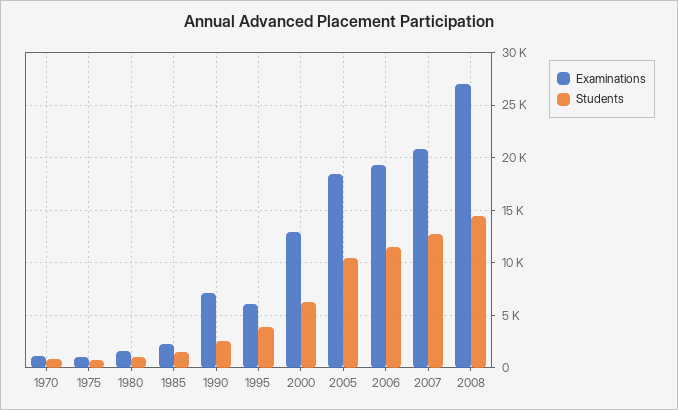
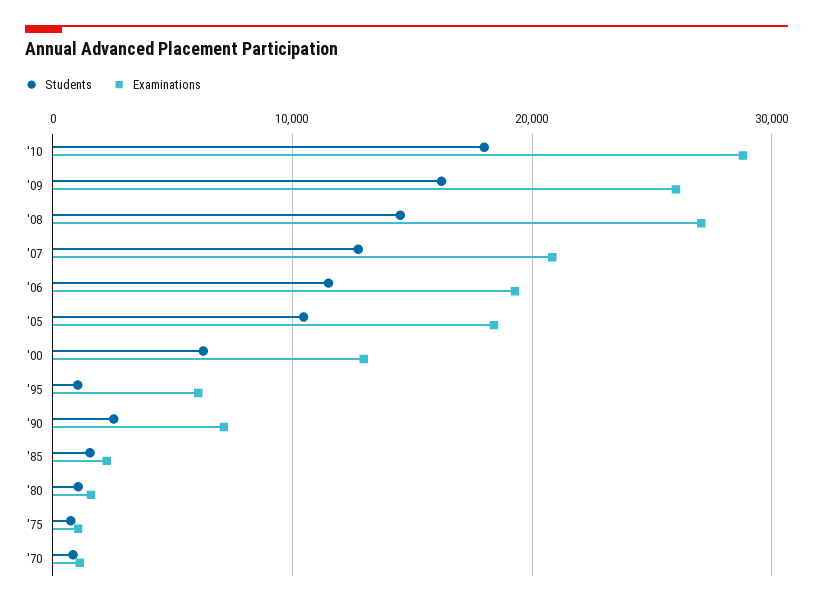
Students, 1995: 4000 -> 1000
Students, '10: none -> 18000
Examinations, '10: none -> 29000
Students, '09: none -> 16000
Examinations, '09: none -> 26000

